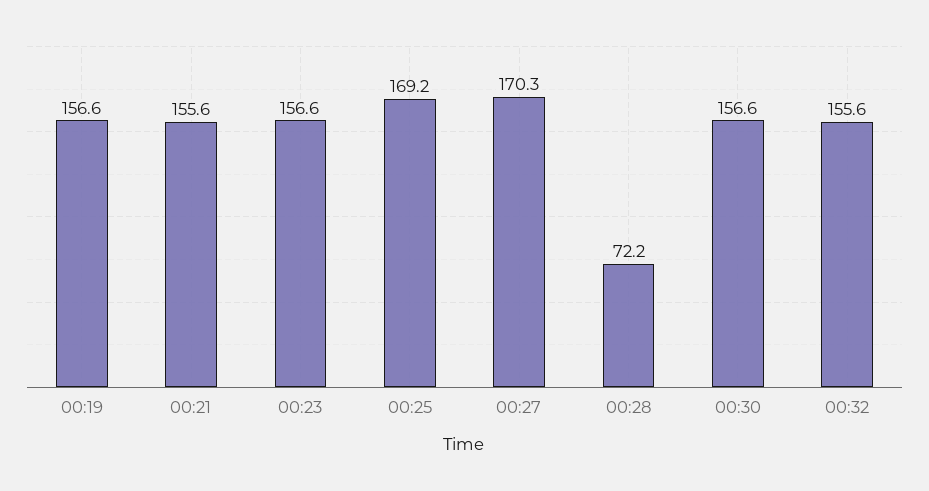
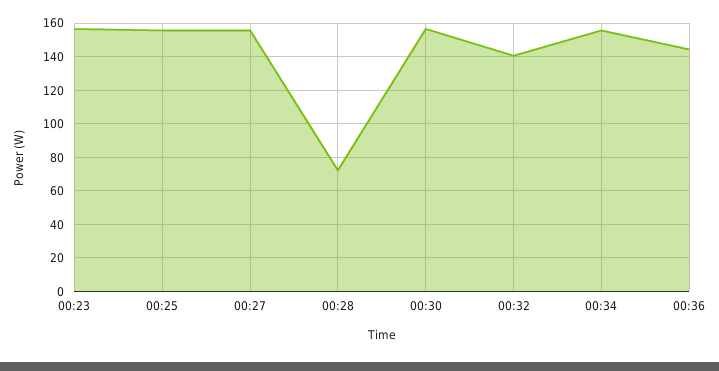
00:19: 156.6 -> none
00:21: 155.6 -> none
00:25: 169.2 -> 155
00:27: 170.3 -> 155
00:32: 155.6 -> 140
00:34: none -> 155
00:36: none -> 145

